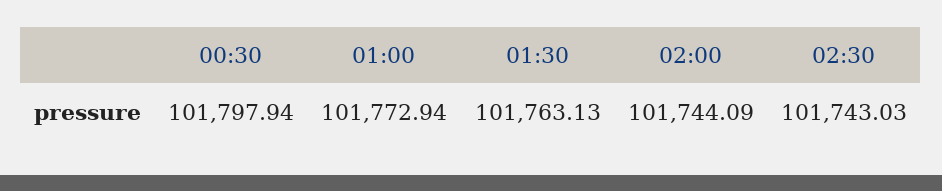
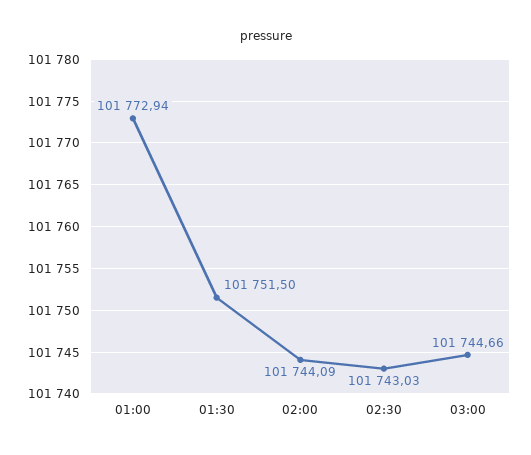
00:30: 101797.94 -> none
01:30: 101763.13 -> 101751.5
03:00: none -> 101744.66

